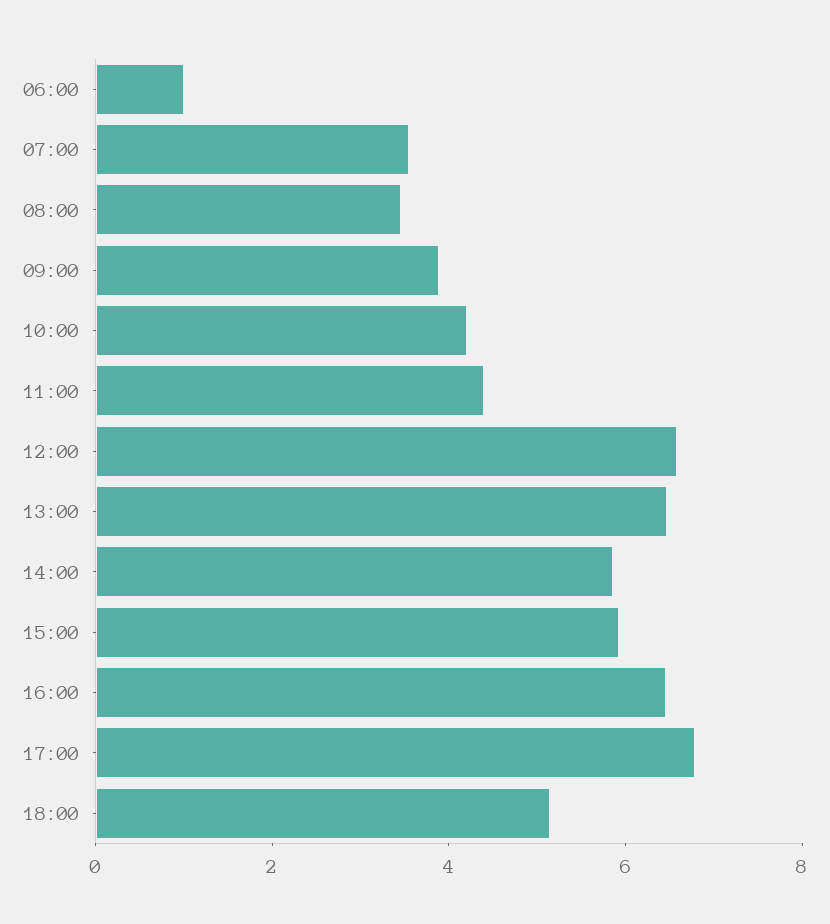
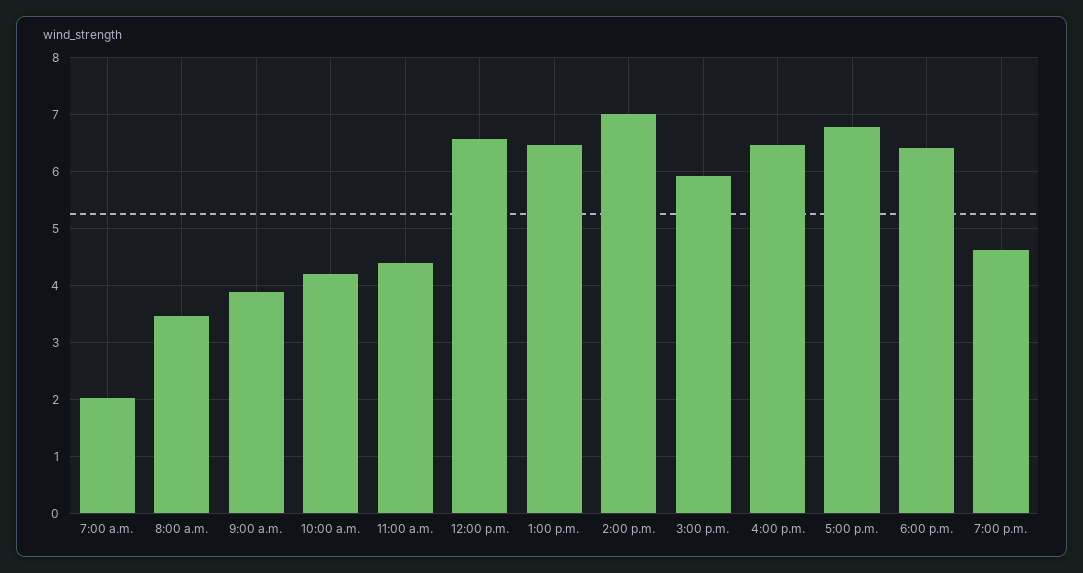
06:00: 1 -> none
07:00: 3.5 -> 2
14:00: 6 -> 7
18:00: 5 -> 6.4
7:00 p.m.: none -> 4.6

